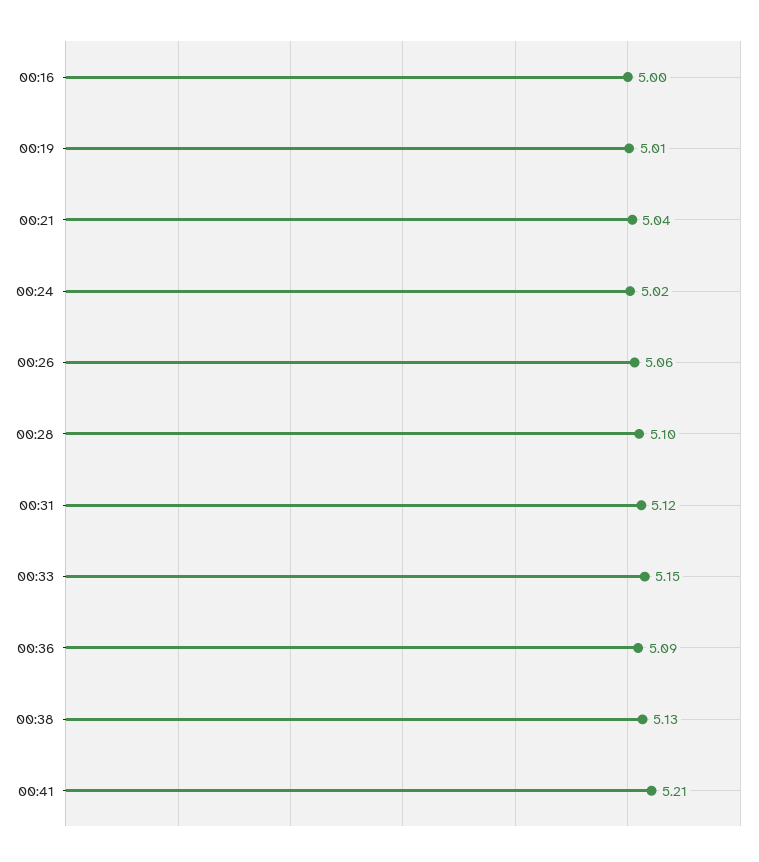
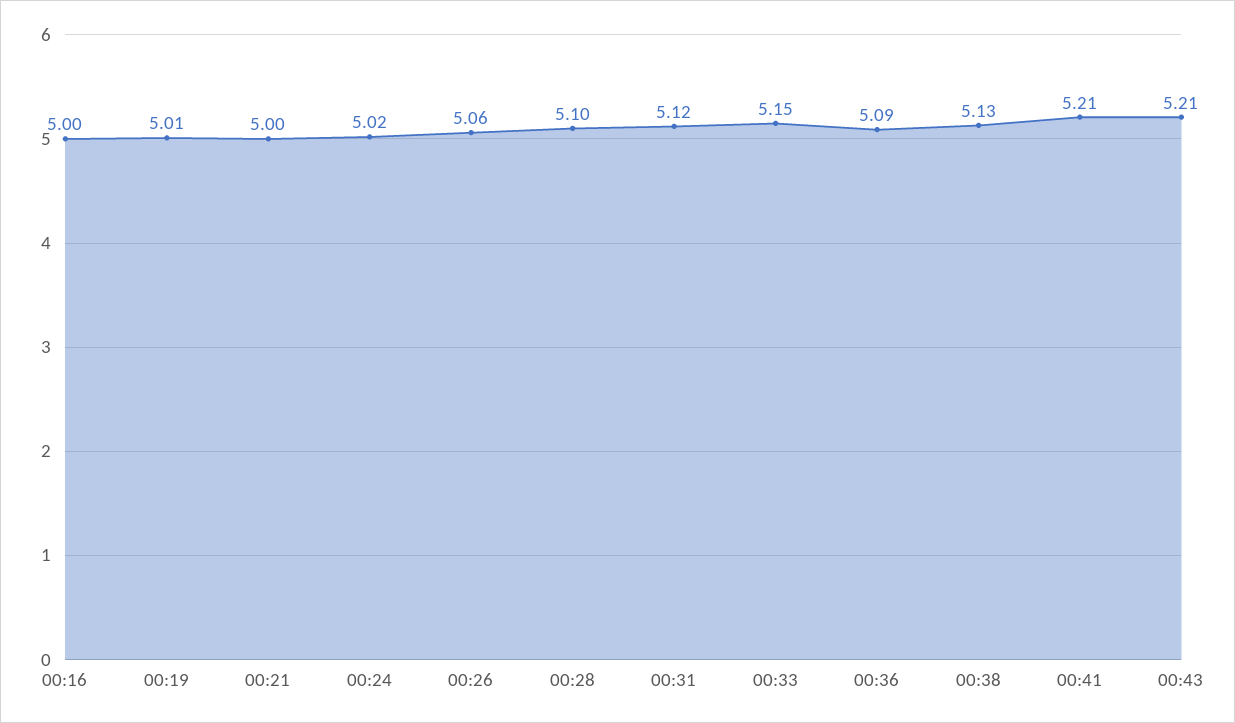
00:21: 5.04 -> 5
00:43: none -> 5.21

